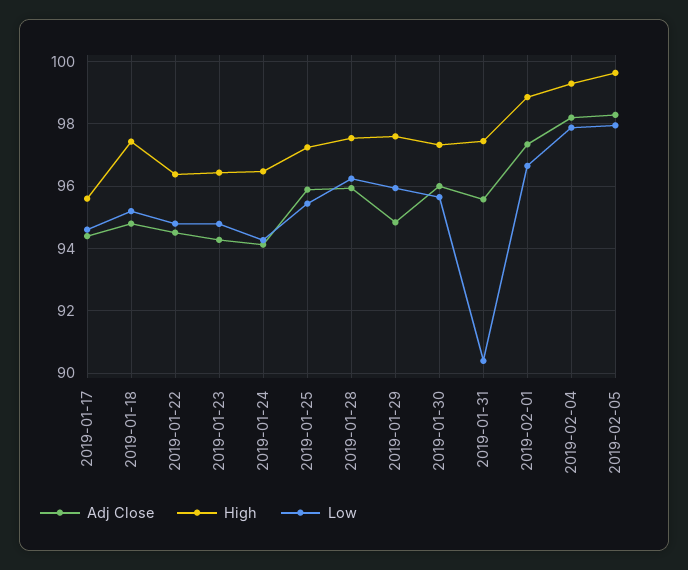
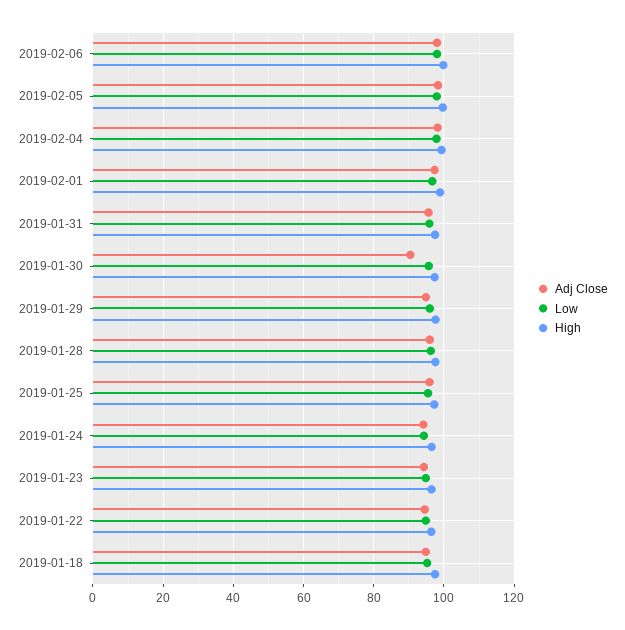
Adj Close, 2019-01-17: 94.4 -> none
High, 2019-01-17: 95.6 -> none
Low, 2019-01-17: 94.6 -> none
Adj Close, 2019-01-30: 96 -> 90
Low, 2019-01-31: 90.4 -> 96
Adj Close, 2019-02-06: none -> 98
Low, 2019-02-06: none -> 98
High, 2019-02-06: none -> 100

